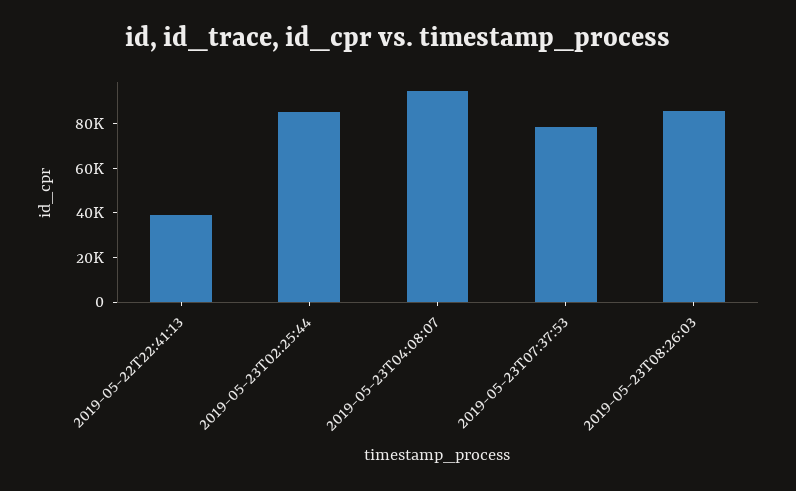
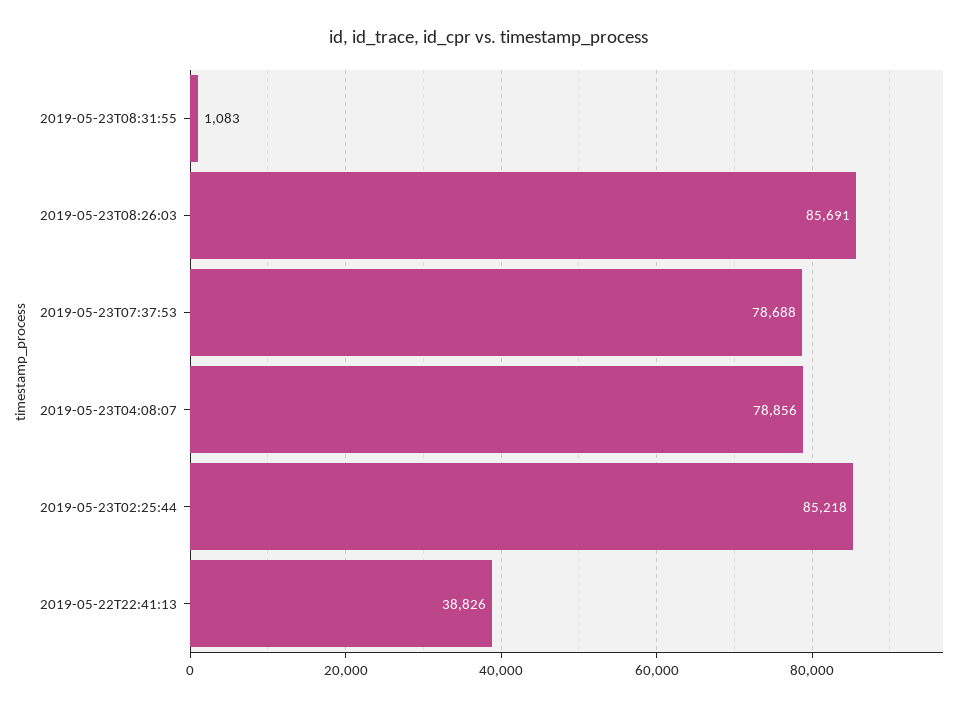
2019-05-23T04:08:07: 95000 -> 78856
2019-05-23T08:31:55: none -> 1083

